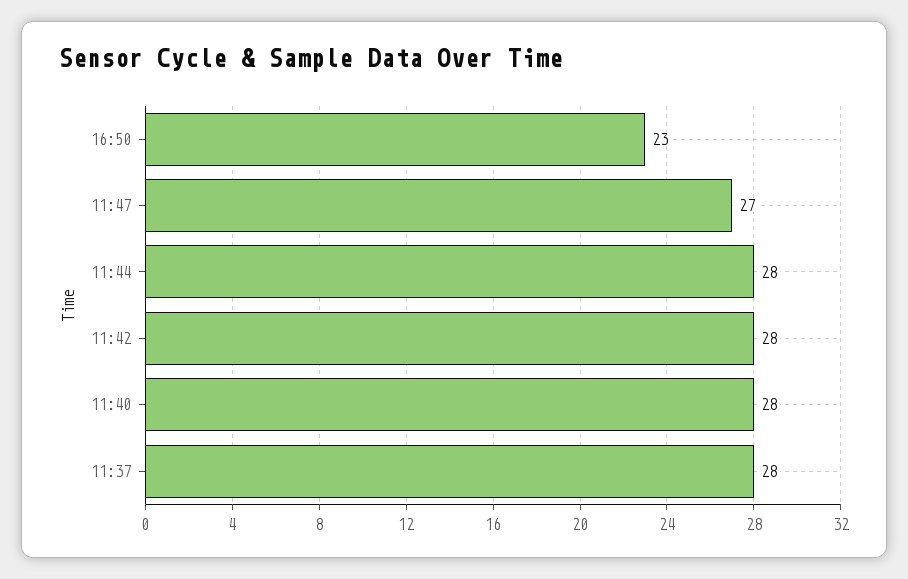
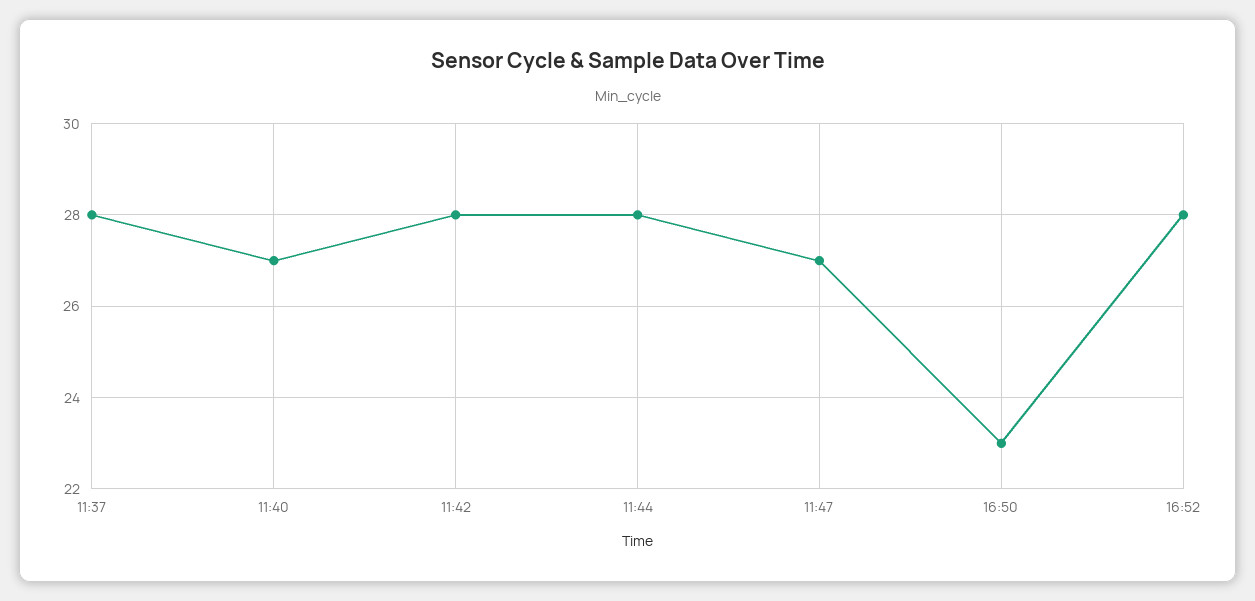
11:40: 28 -> 27
16:52: none -> 28

